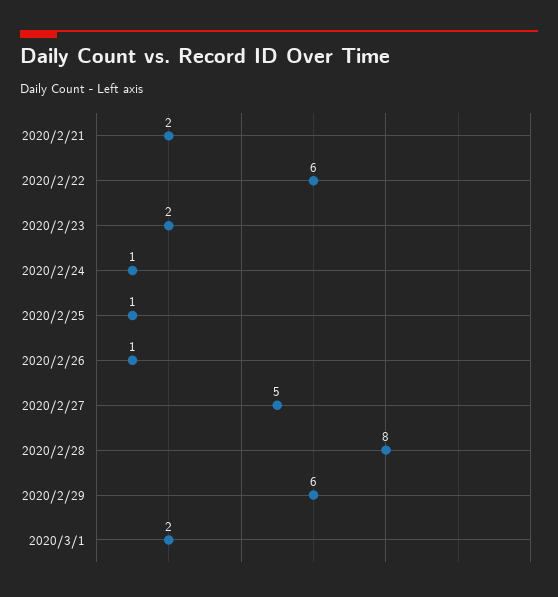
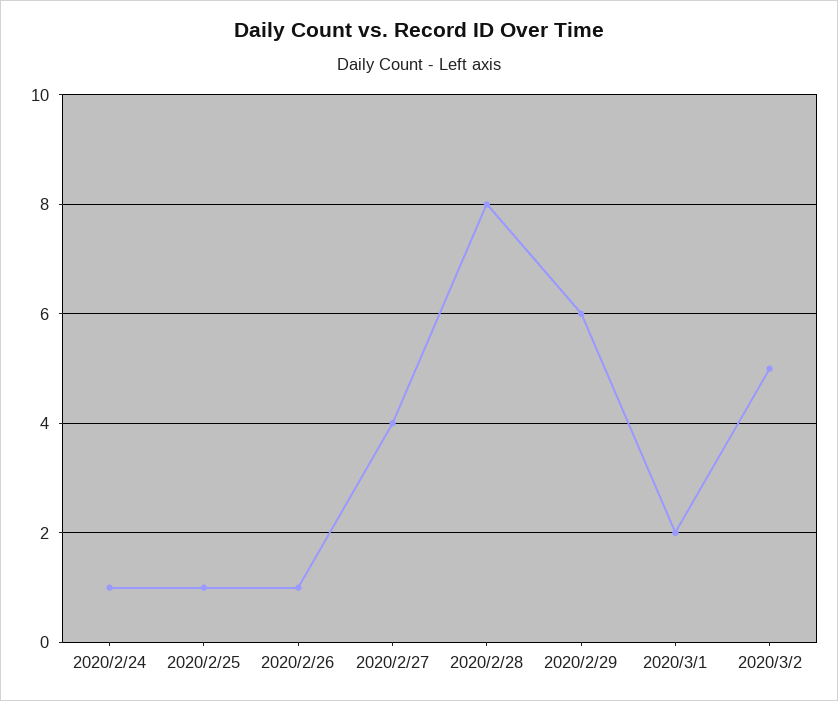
2020/2/21: 2 -> none
2020/2/22: 6 -> none
2020/2/23: 2 -> none
2020/2/27: 5 -> 4
2020/3/2: none -> 5

